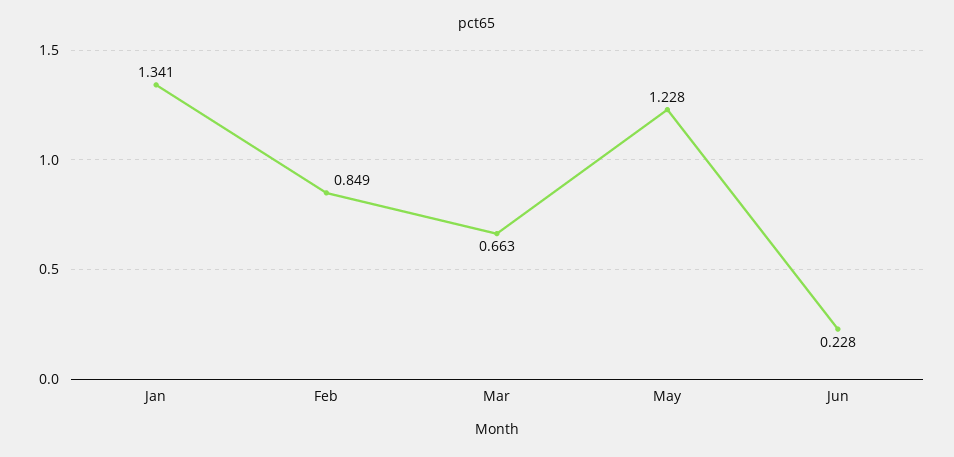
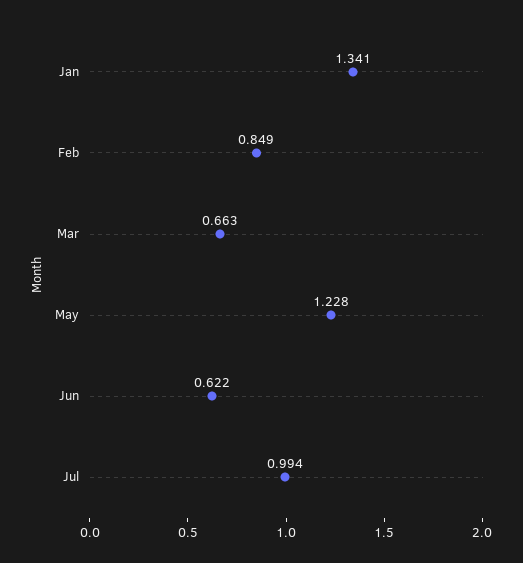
Jun: 0.228 -> 0.622
Jul: none -> 0.994

